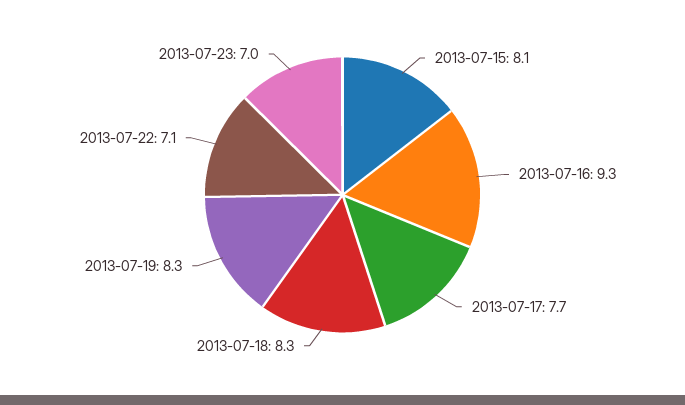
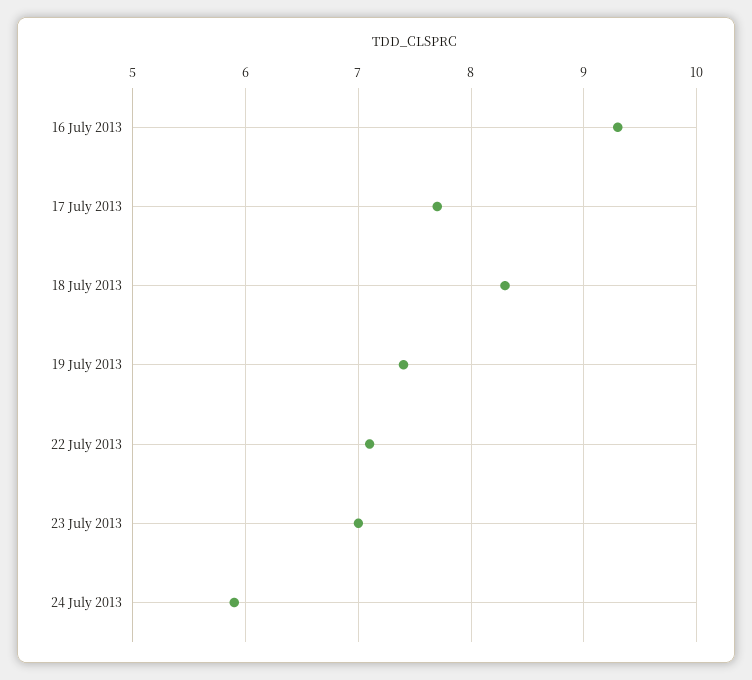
2013-07-15: 8.1 -> none
2013-07-19: 8.3 -> 7.4
24 July 2013: none -> 5.9

